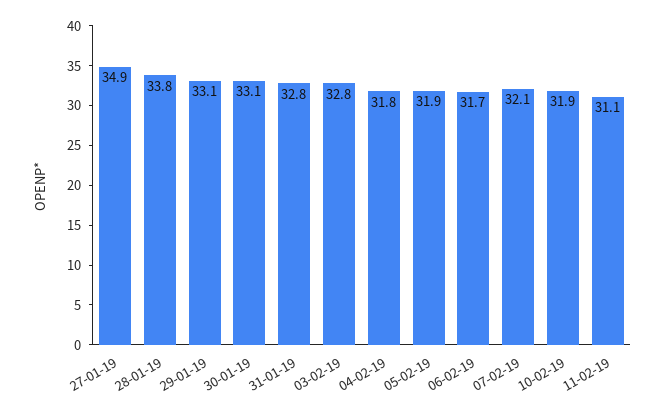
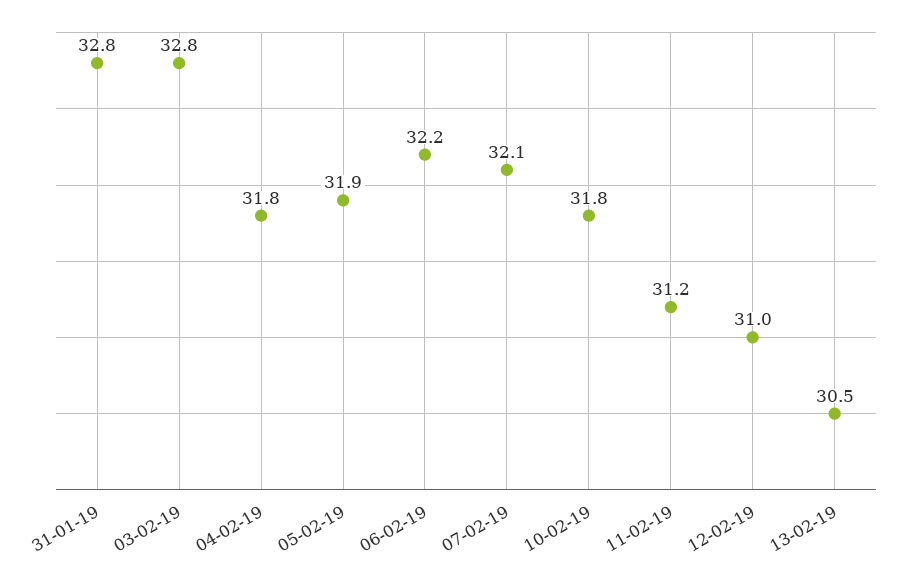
27-01-19: 34.9 -> none
28-01-19: 33.8 -> none
29-01-19: 33.1 -> none
30-01-19: 33.1 -> none
06-02-19: 31.7 -> 32.2
10-02-19: 31.9 -> 31.8
11-02-19: 31.1 -> 31.2
12-02-19: none -> 31
13-02-19: none -> 30.5

